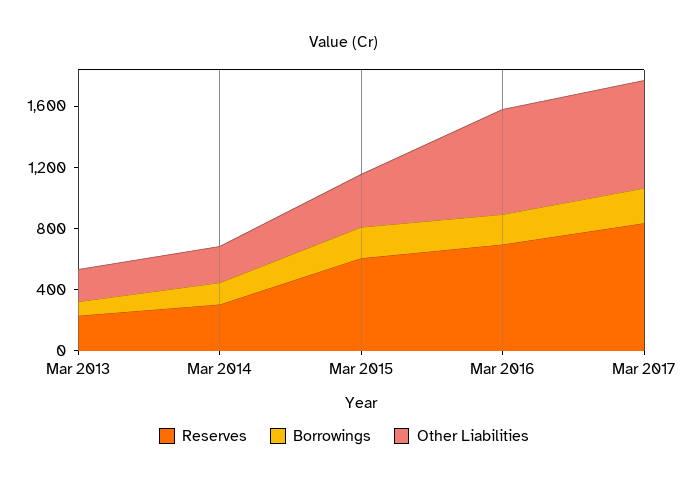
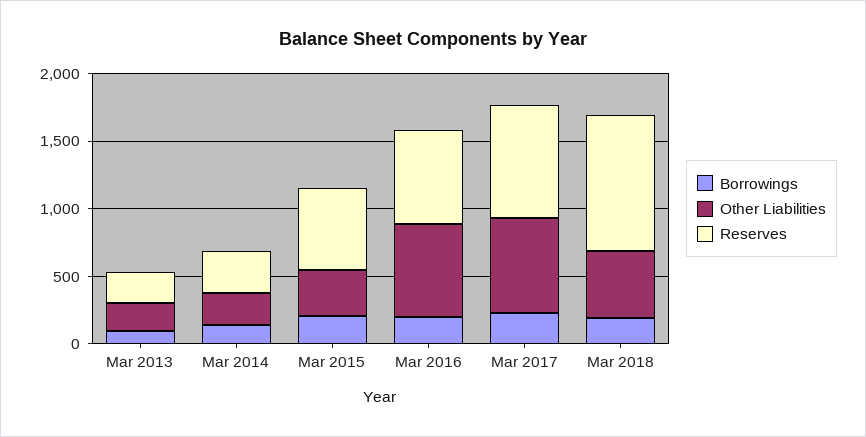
Borrowings, Mar 2018: none -> 200
Other Liabilities, Mar 2018: none -> 500
Reserves, Mar 2018: none -> 1000

